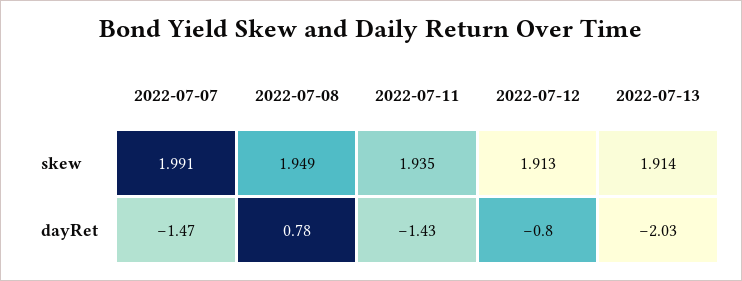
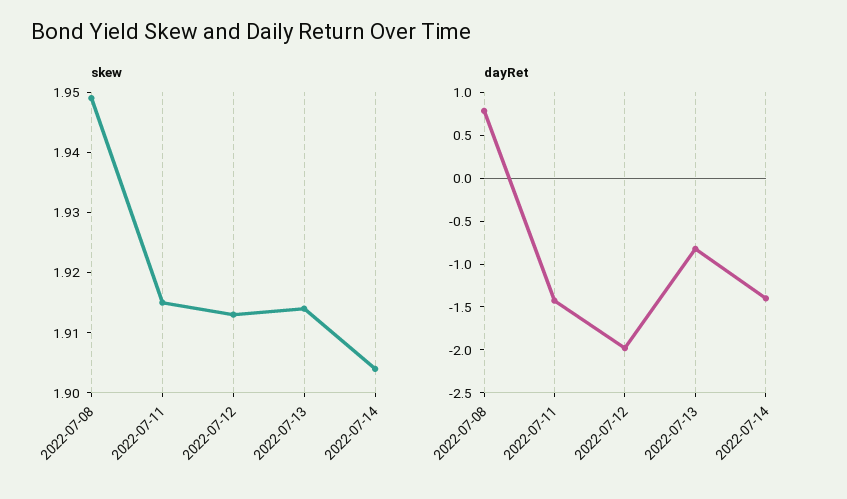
skew, 2022-07-07: 1.991 -> none
skew, 2022-07-11: 1.935 -> 1.915
dayRet, 2022-07-07: -1.47 -> none
dayRet, 2022-07-12: -0.8 -> -2
dayRet, 2022-07-13: -2.03 -> -0.8
skew, 2022-07-14: none -> 1.905
dayRet, 2022-07-14: none -> -1.4

